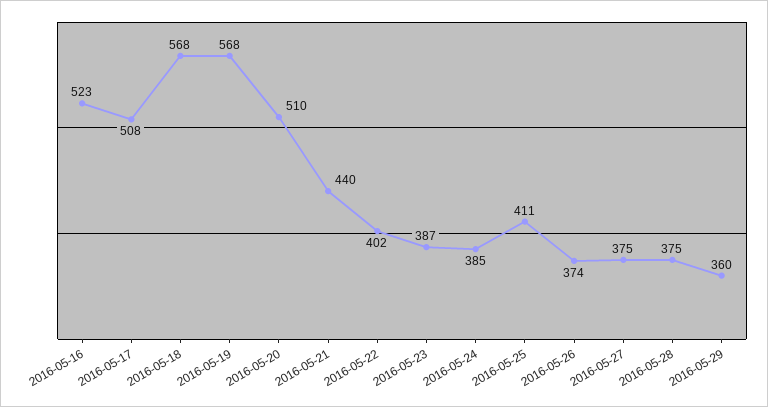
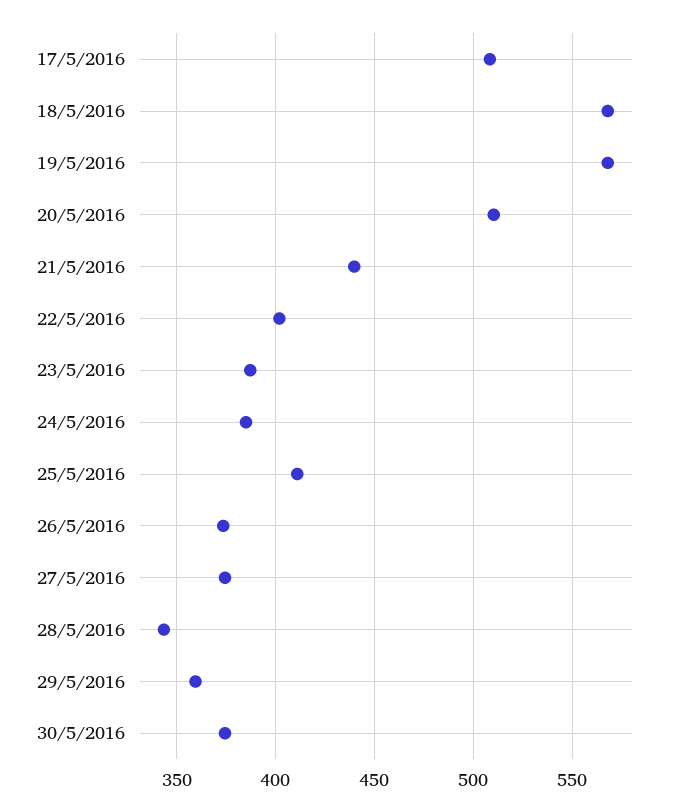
2016-05-16: 523 -> none
2016-05-28: 375 -> 345
30/5/2016: none -> 375

